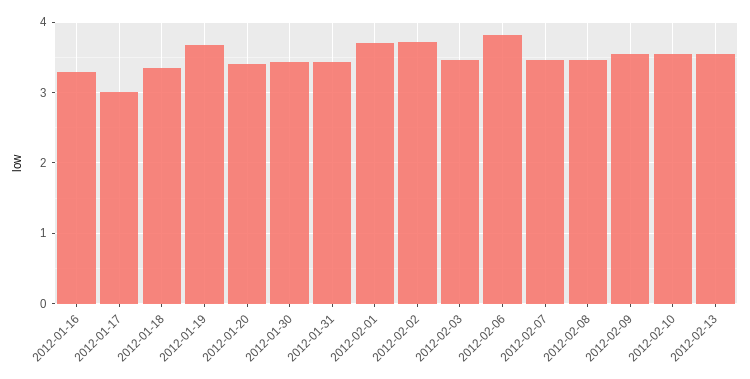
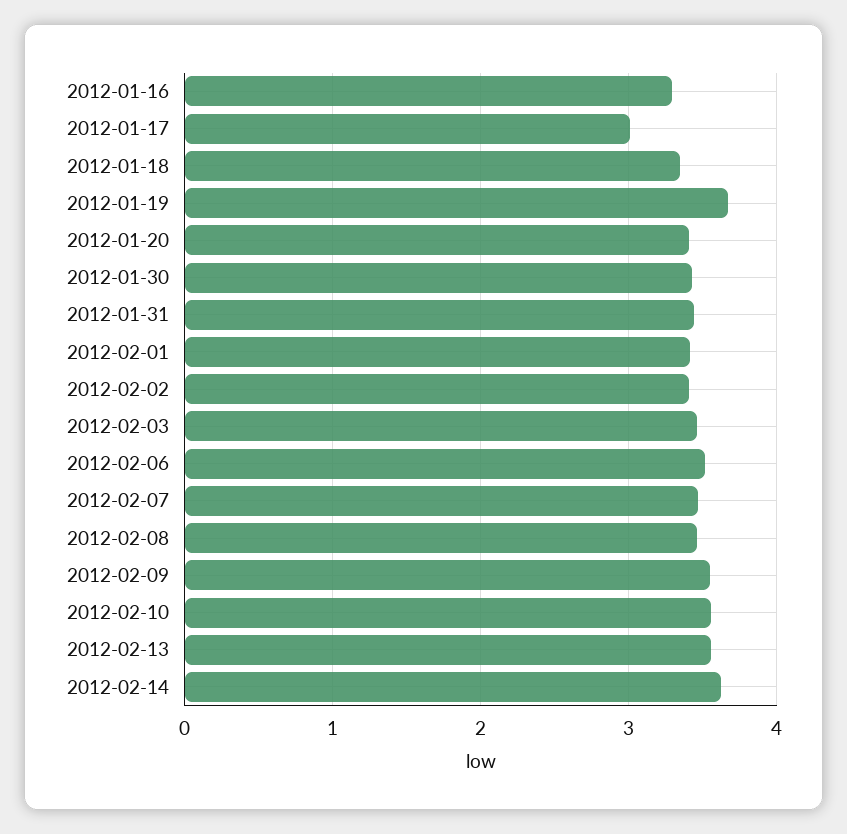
2012-02-01: 3.7 -> 3.4
2012-02-02: 3.7 -> 3.4
2012-02-06: 3.8 -> 3.5
2012-02-14: none -> 3.6

